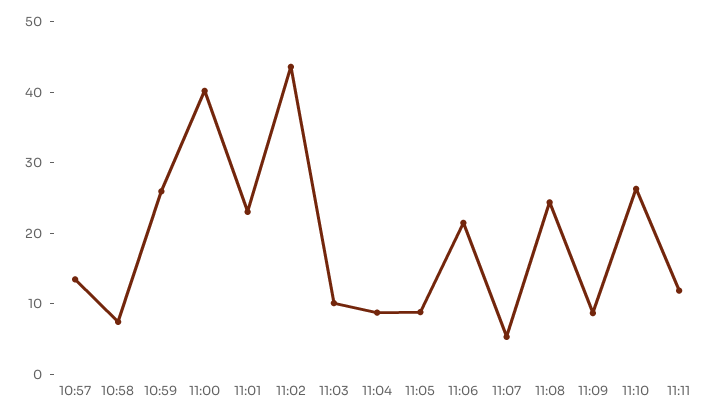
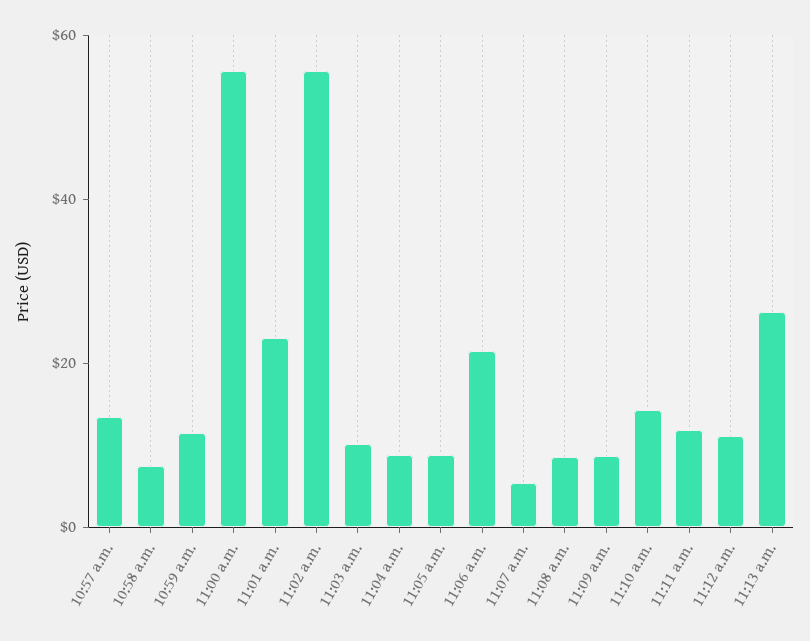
10:59: 26 -> 10
11:00: 40 -> 55
11:02: 44 -> 55
11:08: 24 -> 10
11:10: 26 -> 15
11:12 a.m.: none -> 10
11:13 a.m.: none -> 25

